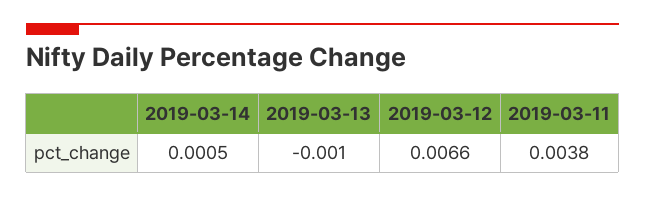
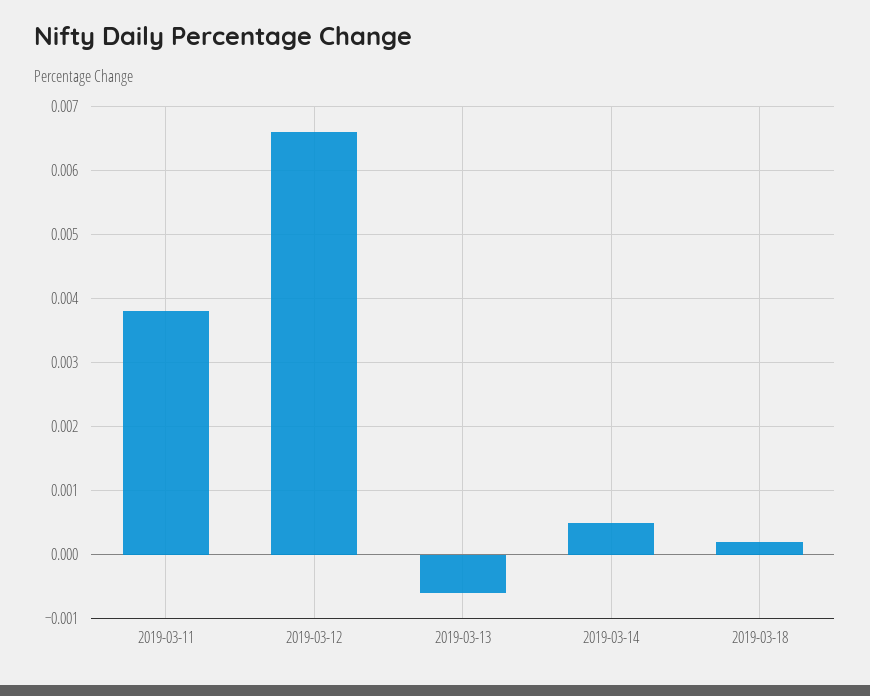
2019-03-13: -0.001 -> -0.0006
2019-03-18: none -> 0.0002

